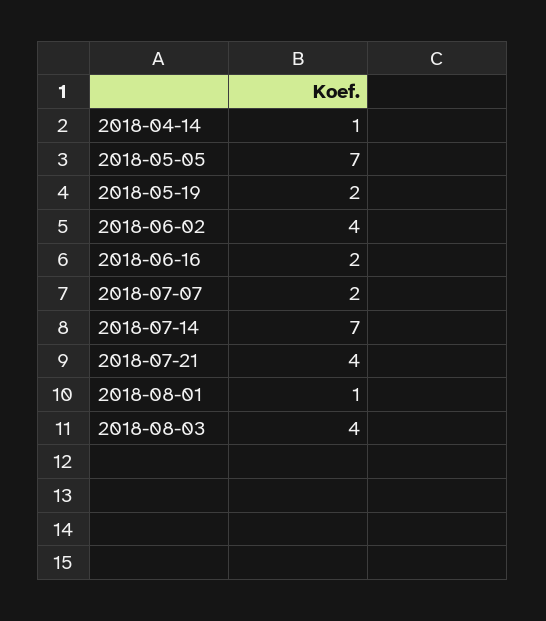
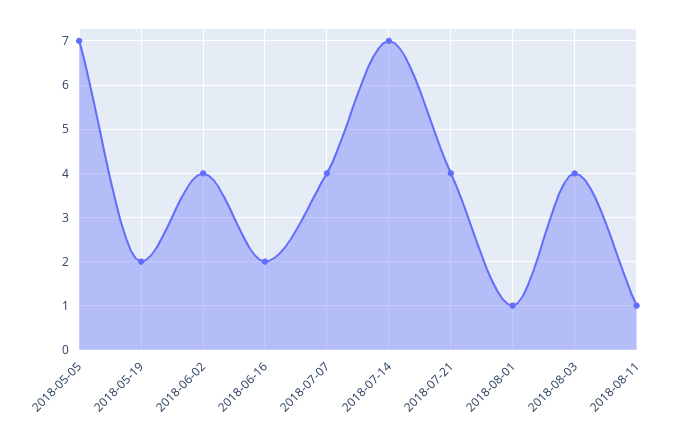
2018-04-14: 1 -> none
2018-07-07: 2 -> 4
2018-08-11: none -> 1

